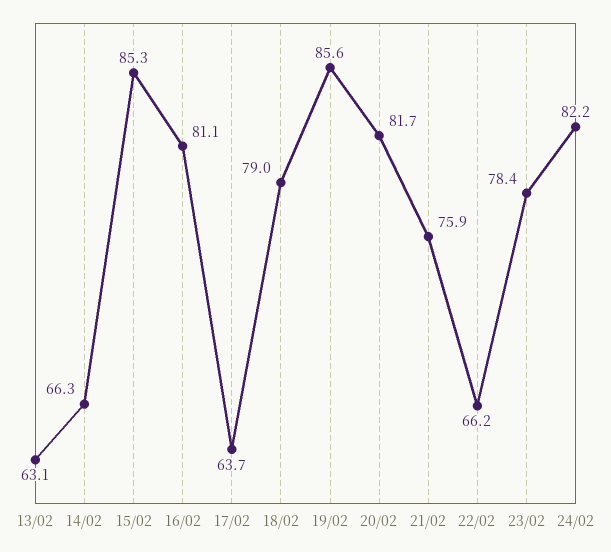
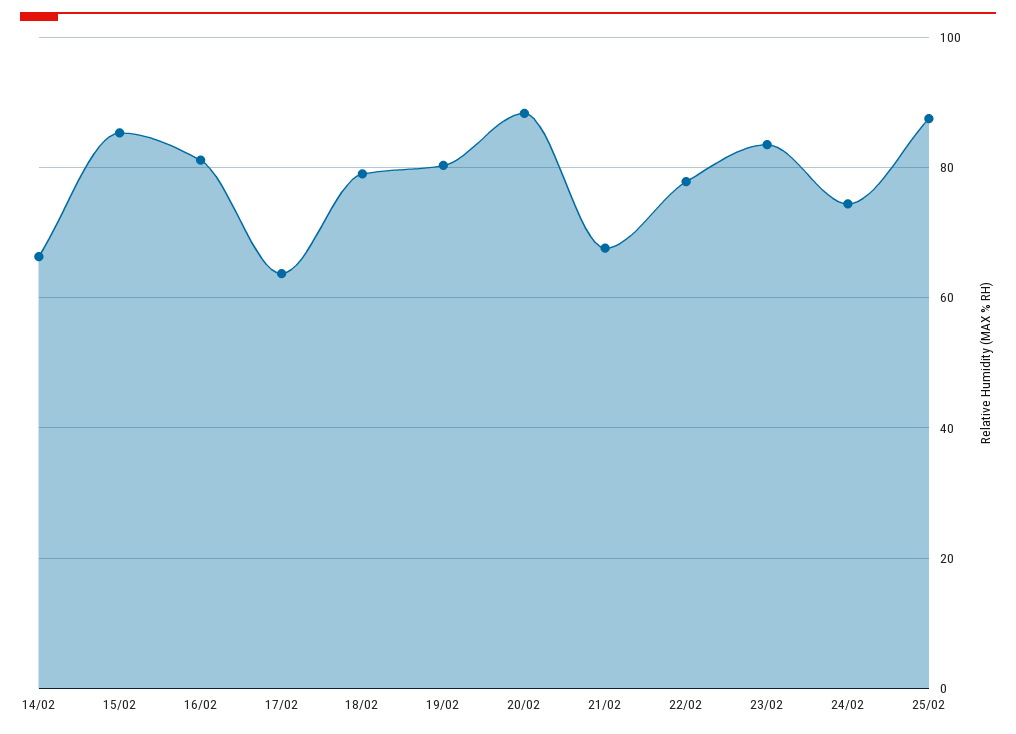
13/02: 63.1 -> none
19/02: 85.6 -> 80
20/02: 81.7 -> 88
21/02: 75.9 -> 68
22/02: 66.2 -> 78
23/02: 78.4 -> 84
24/02: 82.2 -> 74
25/02: none -> 88

